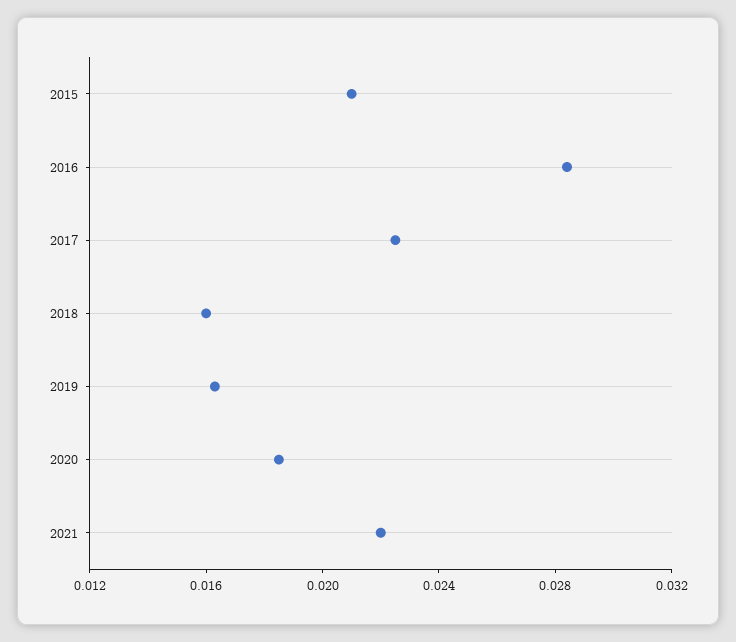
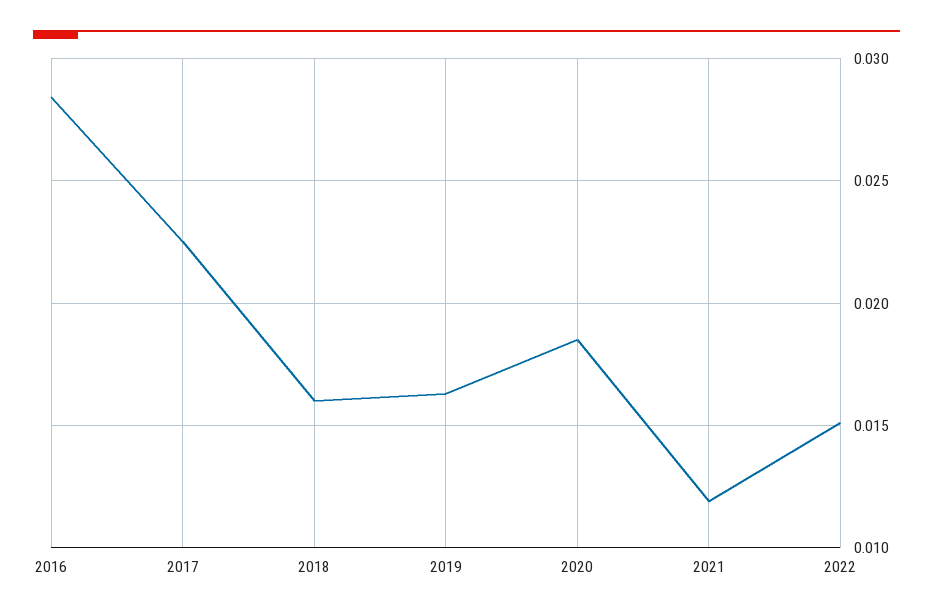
2015: 0.021 -> none
2021: 0.022 -> 0.012
2022: none -> 0.015

